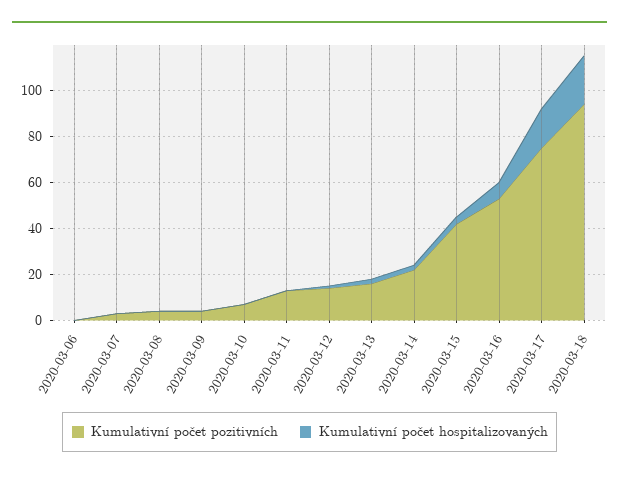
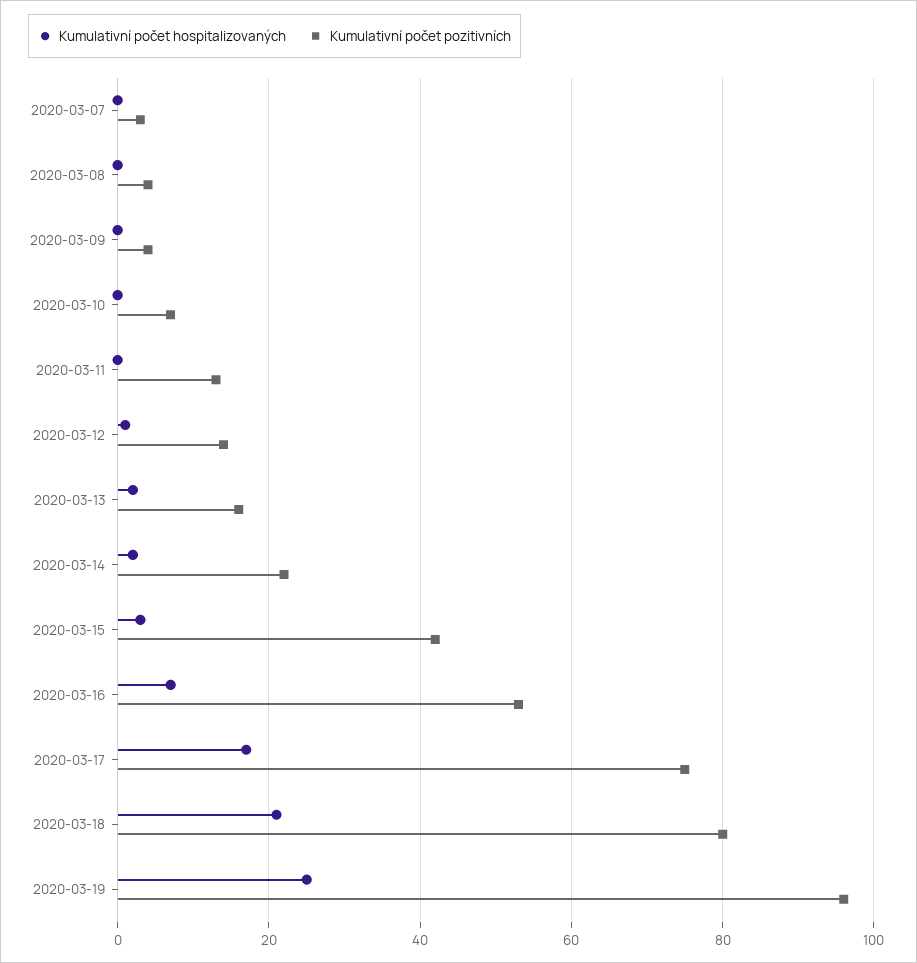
Kumulativní počet pozitivních, 2020-03-06: 0 -> none
Kumulativní počet hospitalizovaných, 2020-03-06: 0 -> none
Kumulativní počet pozitivních, 2020-03-18: 95 -> 80
Kumulativní počet hospitalizovaných, 2020-03-19: none -> 25
Kumulativní počet pozitivních, 2020-03-19: none -> 95

